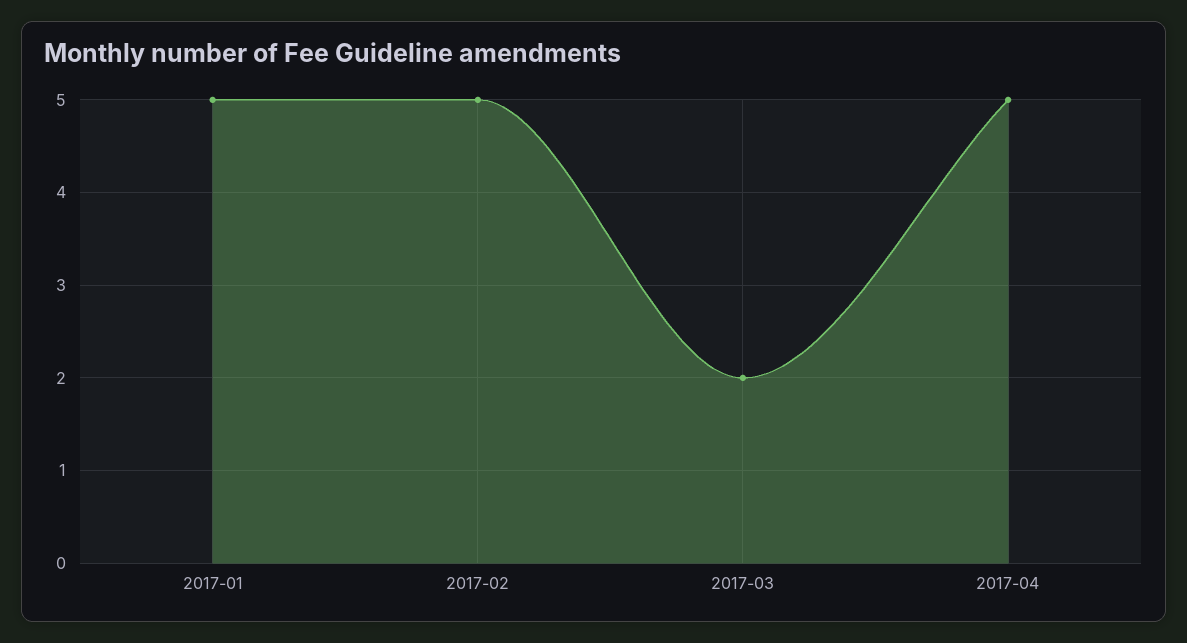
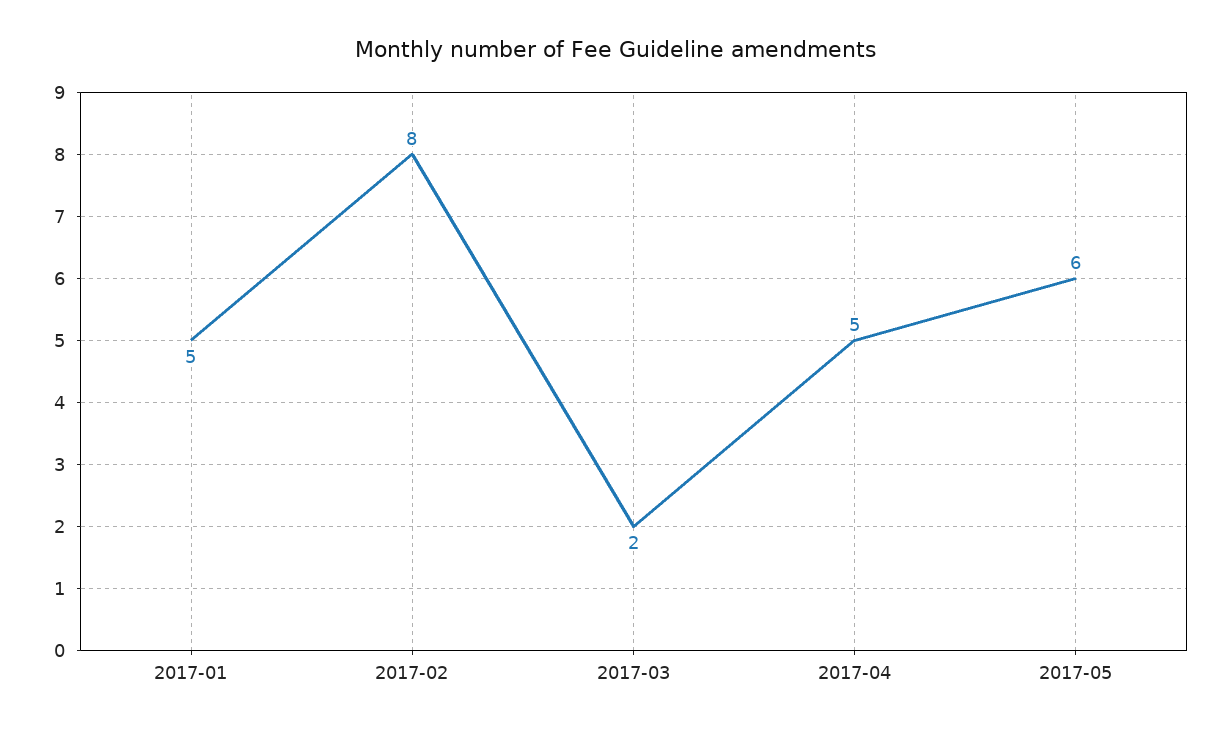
2017-02: 5 -> 8
2017-05: none -> 6

